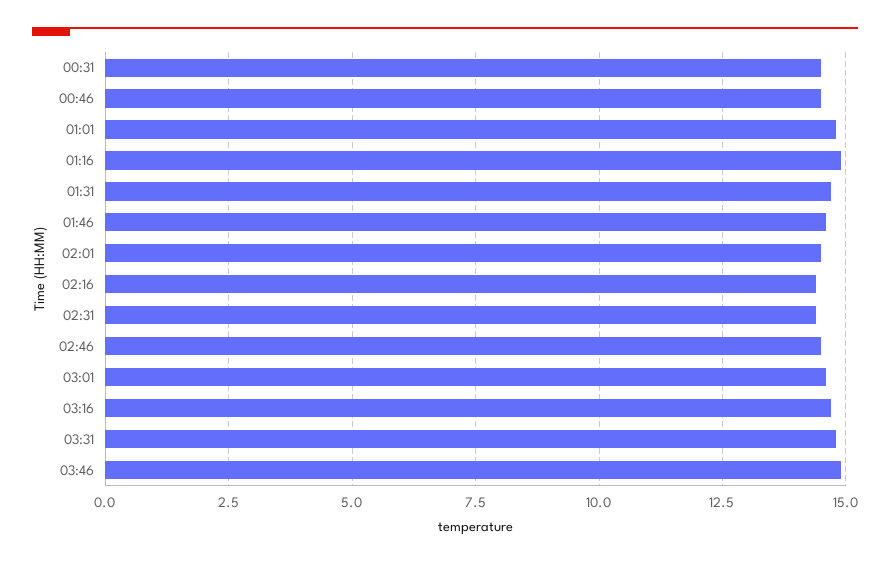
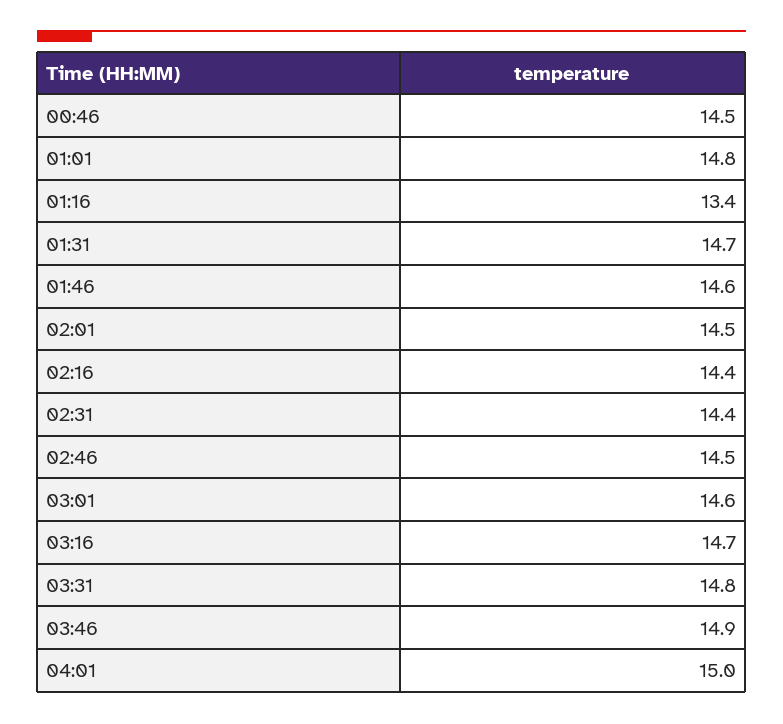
00:31: 14.5 -> none
01:16: 15 -> 13.4
04:01: none -> 15

